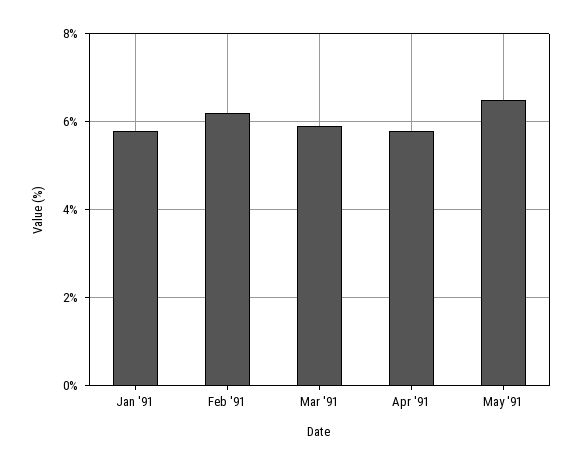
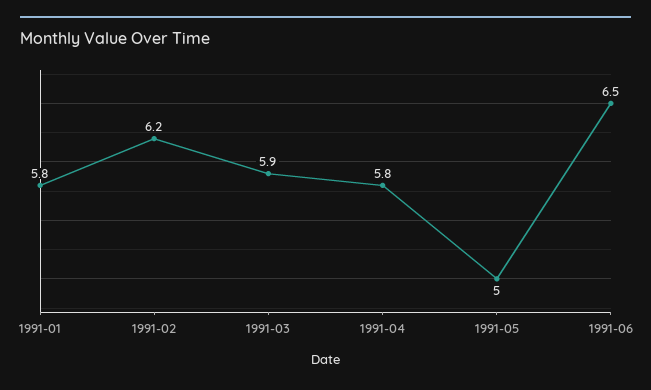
May '91: 6.5 -> 5
1991-06: none -> 6.5

